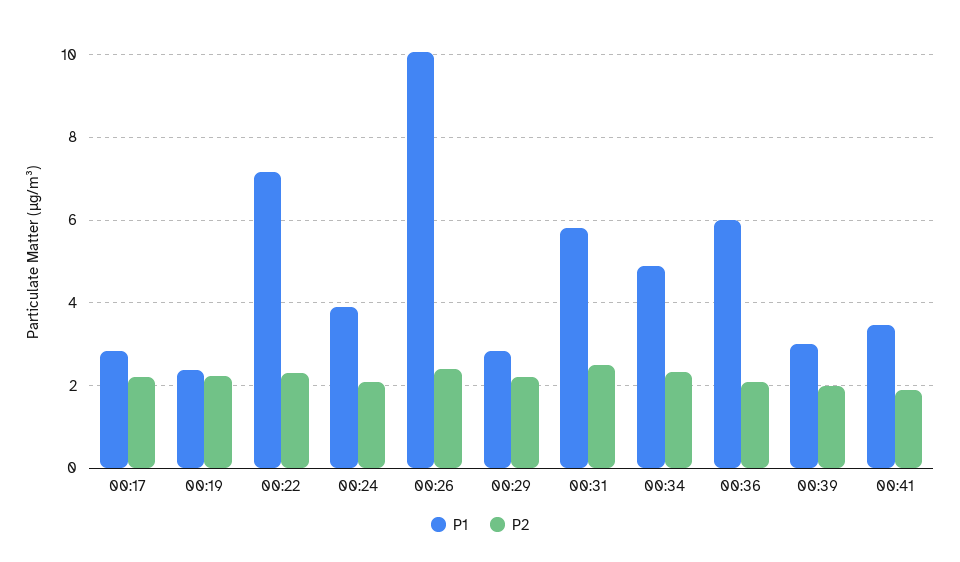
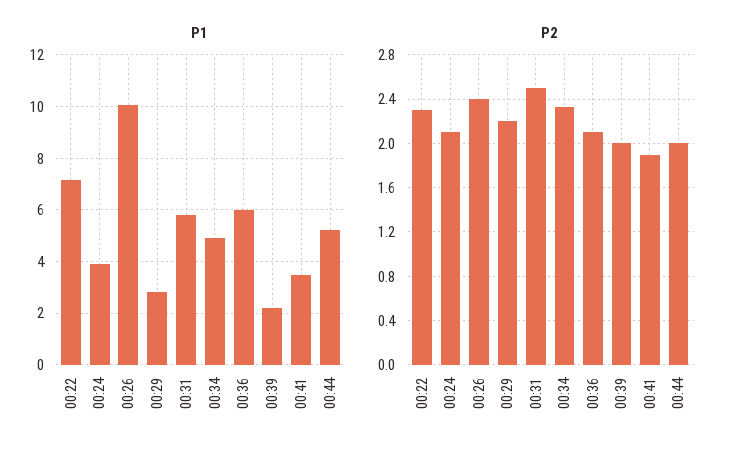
P1, 00:17: 2.8 -> none
P2, 00:17: 2.2 -> none
P1, 00:19: 2.4 -> none
P2, 00:19: 2.2 -> none
P1, 00:39: 3 -> 2.25
P1, 00:44: none -> 5.25
P2, 00:44: none -> 2

